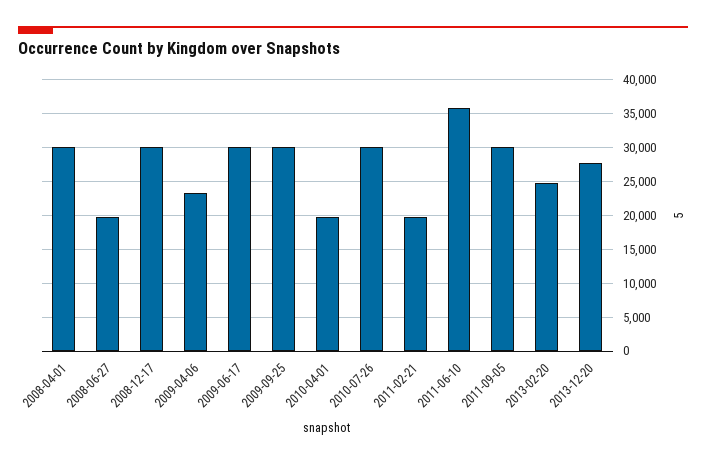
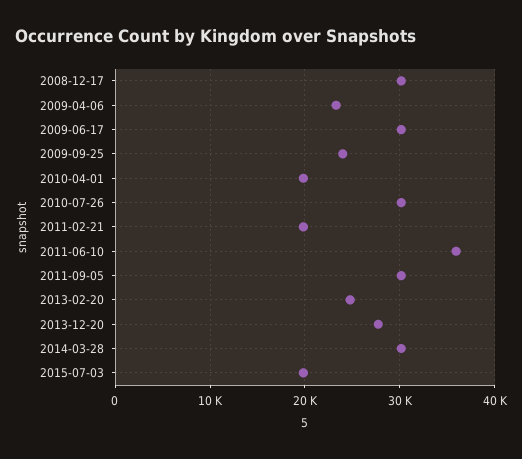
2008-04-01: 30000 -> none
2008-06-27: 20000 -> none
2009-09-25: 30000 -> 24000
2014-03-28: none -> 30000
2015-07-03: none -> 20000

